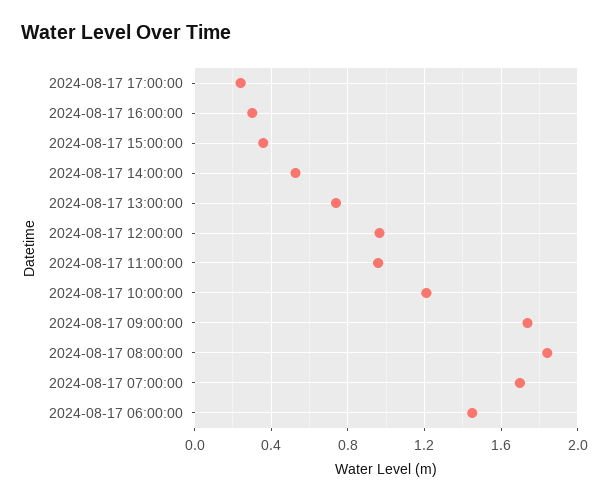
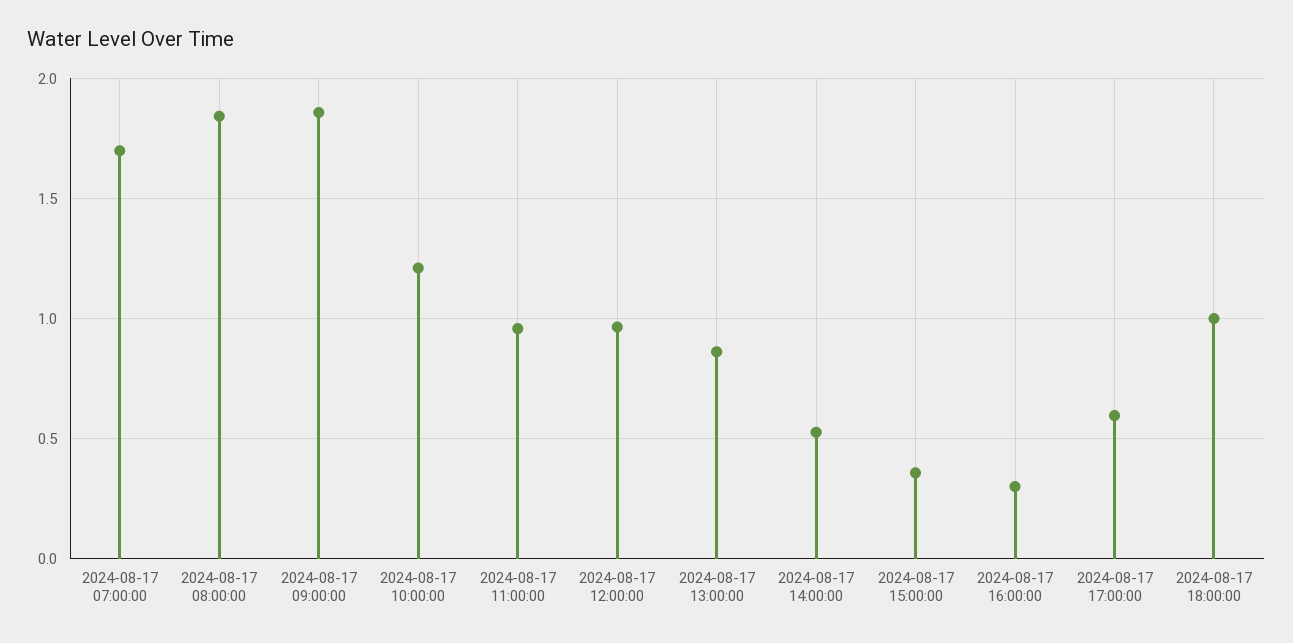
2024-08-17 17:00:00: 0.25 -> 0.6
2024-08-17 13:00:00: 0.75 -> 0.85
2024-08-17 09:00:00: 1.75 -> 1.85
2024-08-17 06:00:00: 1.45 -> none
2024-08-17 18:00:00: none -> 1

